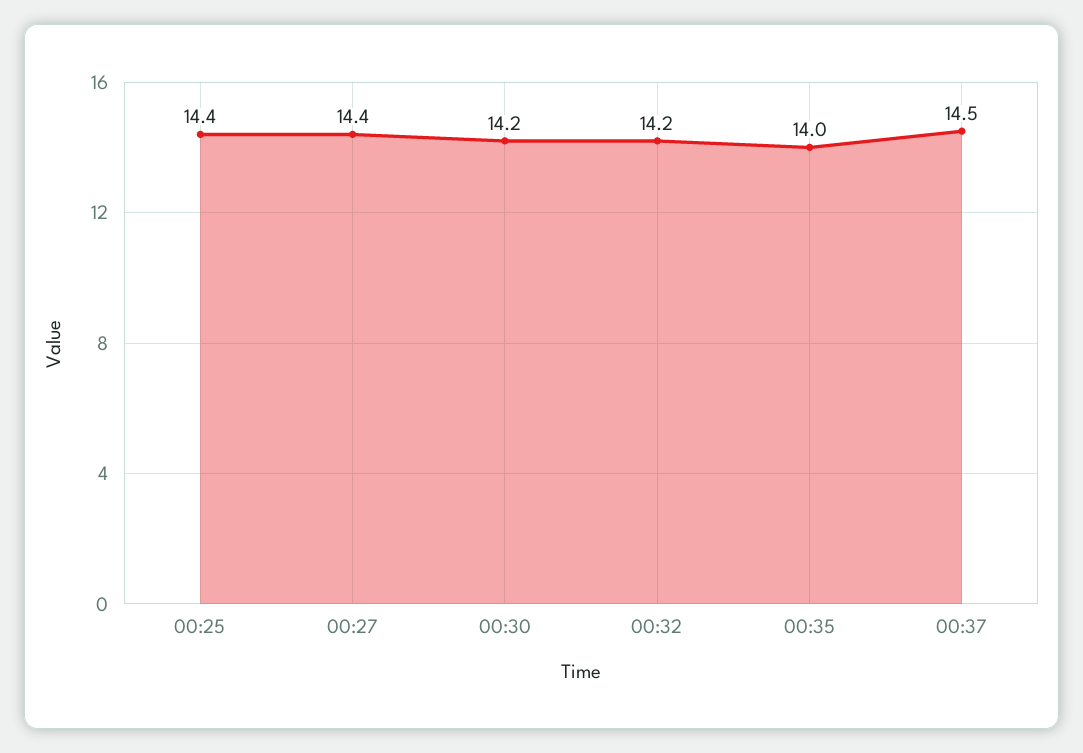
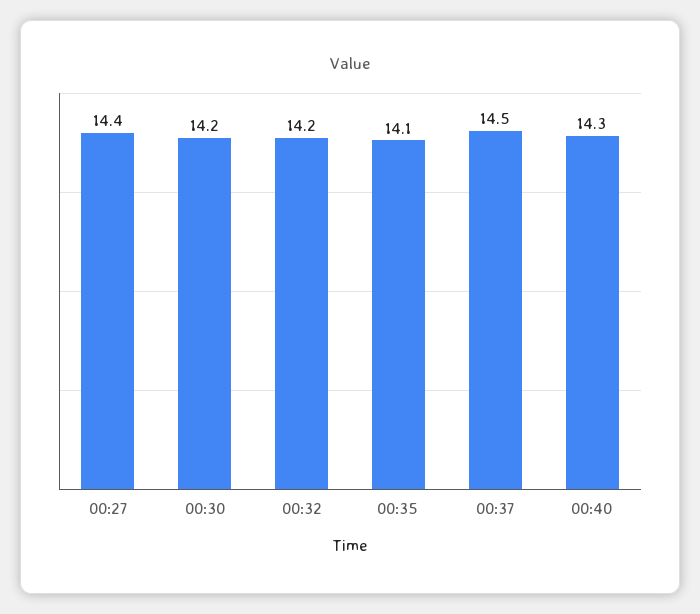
00:25: 14.4 -> none
00:35: 14 -> 14.1
00:40: none -> 14.3

